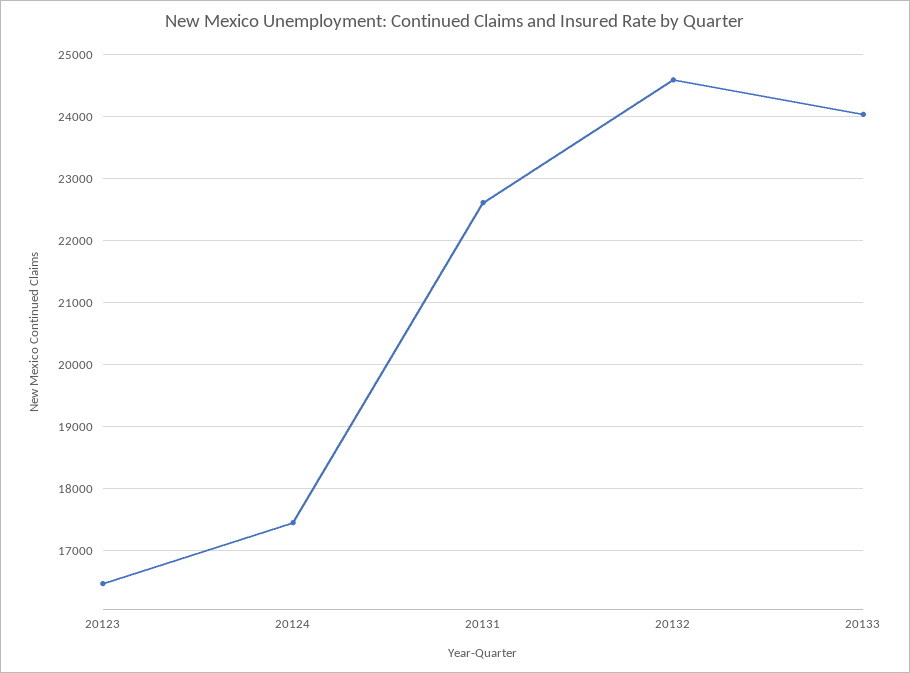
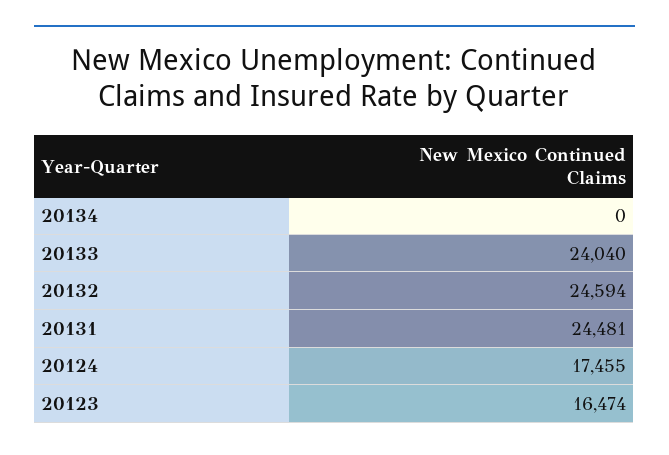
20131: 22600 -> 24481
20134: none -> 0

